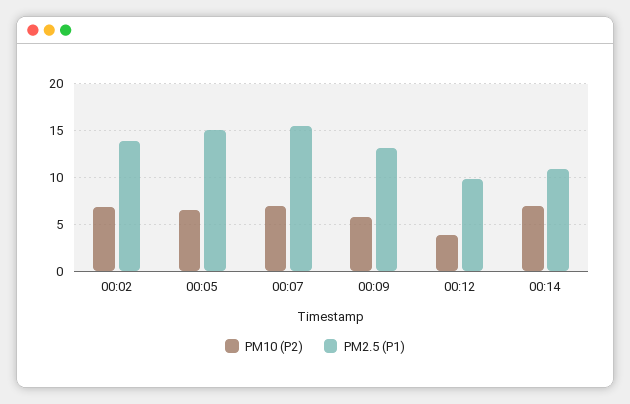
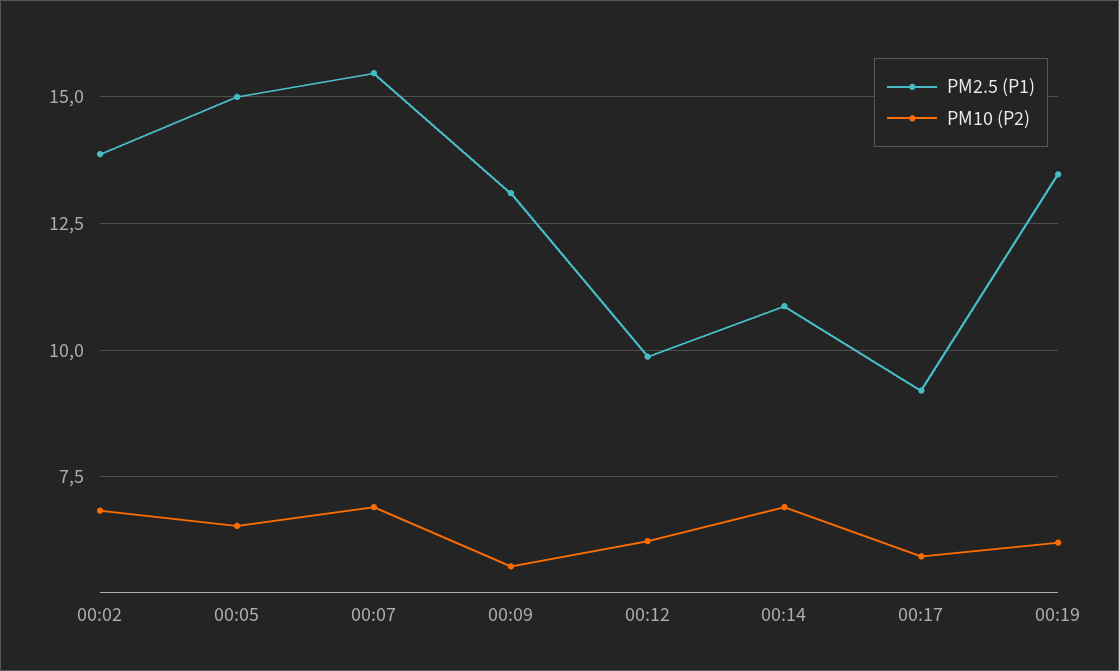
PM10 (P2), 00:12: 4 -> 6.25
PM2.5 (P1), 00:17: none -> 9.25
PM10 (P2), 00:17: none -> 6
PM2.5 (P1), 00:19: none -> 13.5
PM10 (P2), 00:19: none -> 6.25

